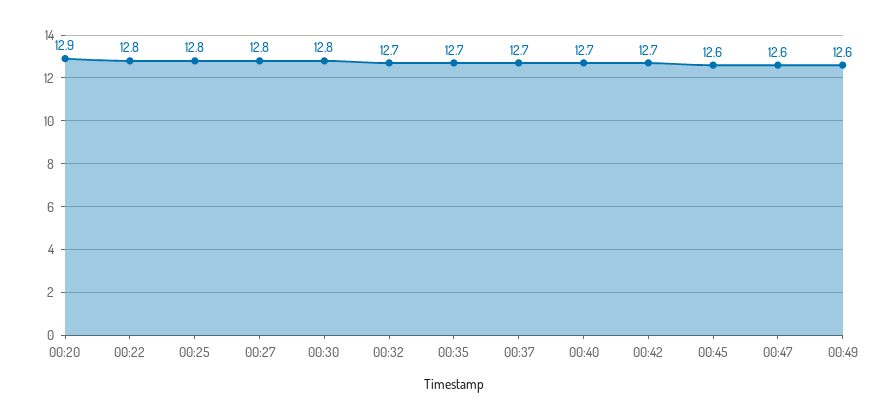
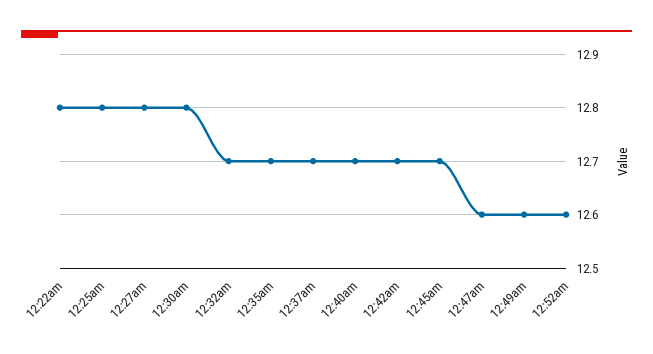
00:20: 12.9 -> none
00:45: 12.6 -> 12.7
12:52am: none -> 12.6

